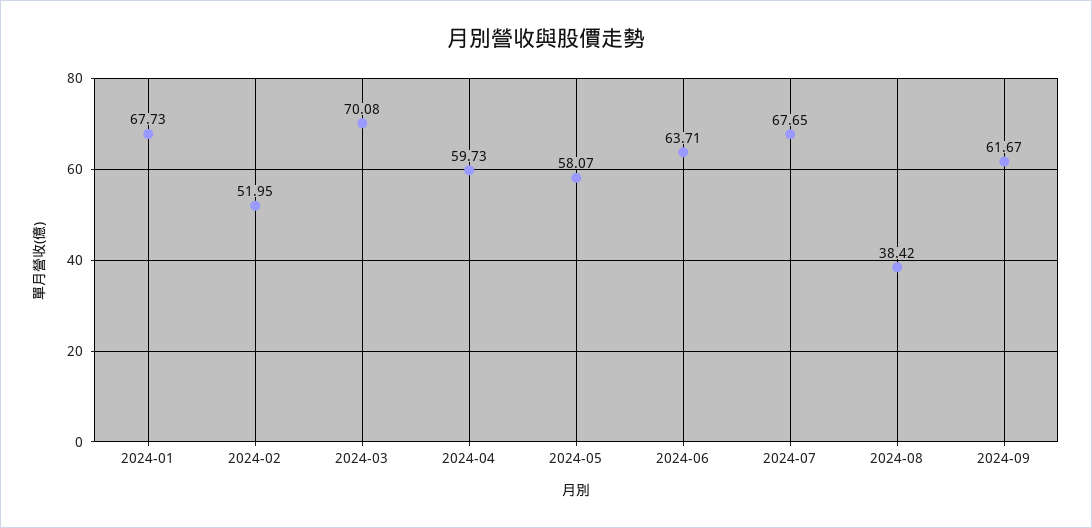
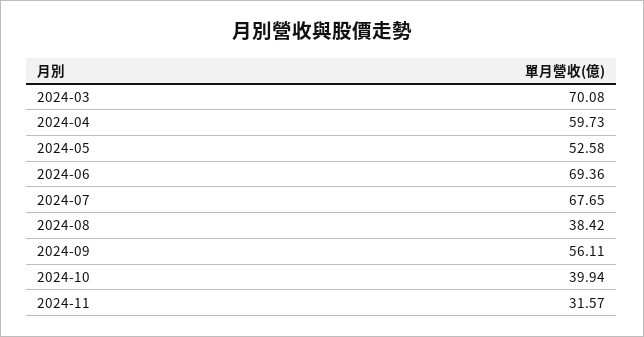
2024-01: 67.73 -> none
2024-02: 51.95 -> none
2024-05: 58.07 -> 52.58
2024-06: 63.71 -> 69.36
2024-09: 61.67 -> 56.11
2024-10: none -> 39.94
2024-11: none -> 31.57

